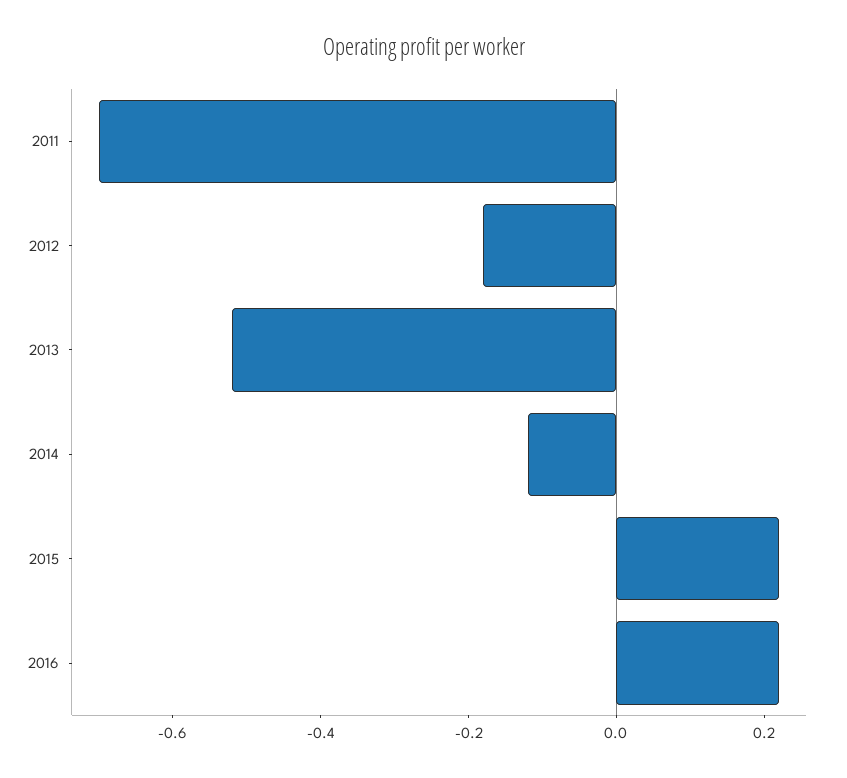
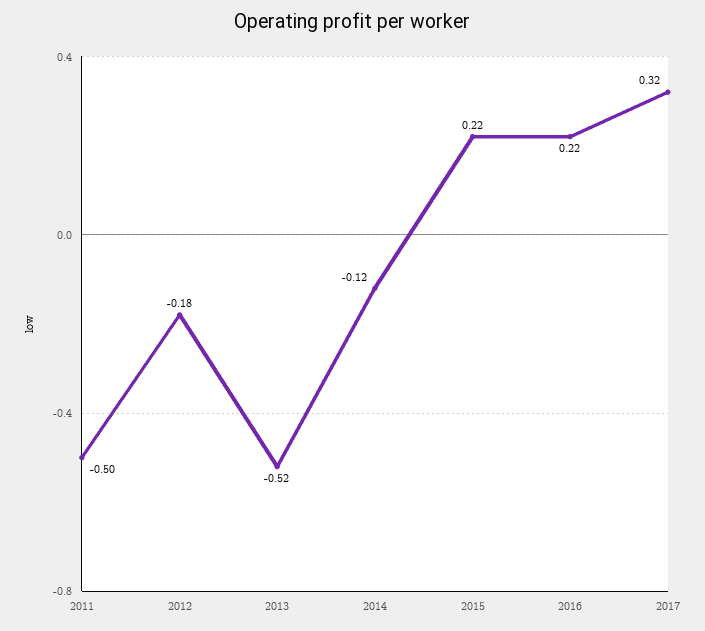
2011: -0.7 -> -0.5
2017: none -> 0.32

